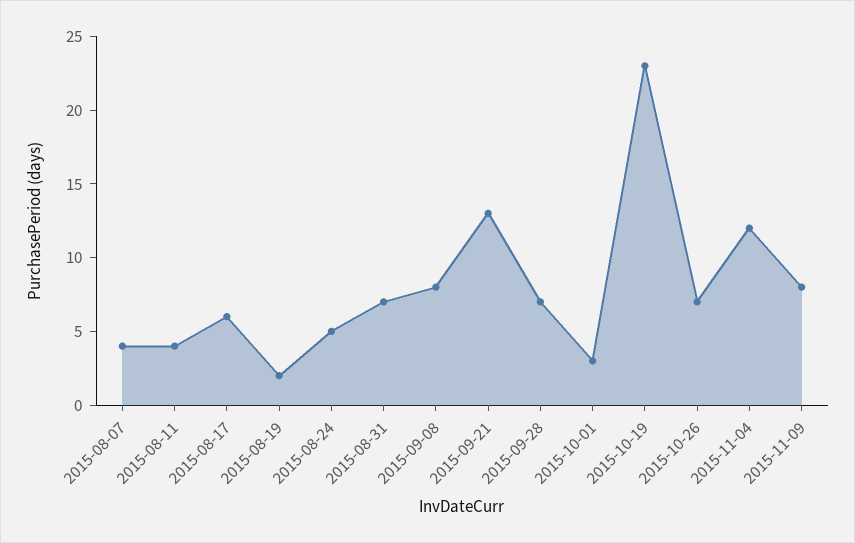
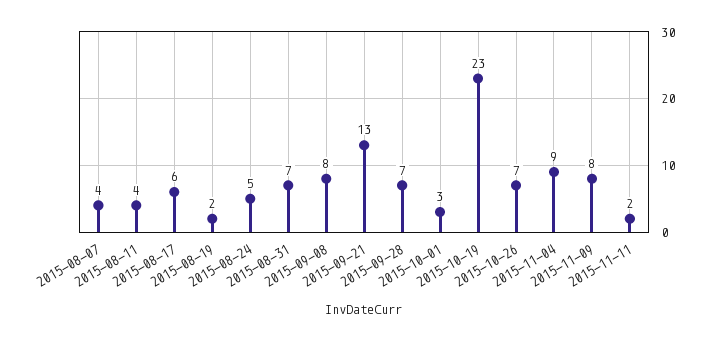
2015-11-04: 12 -> 9
2015-11-11: none -> 2

